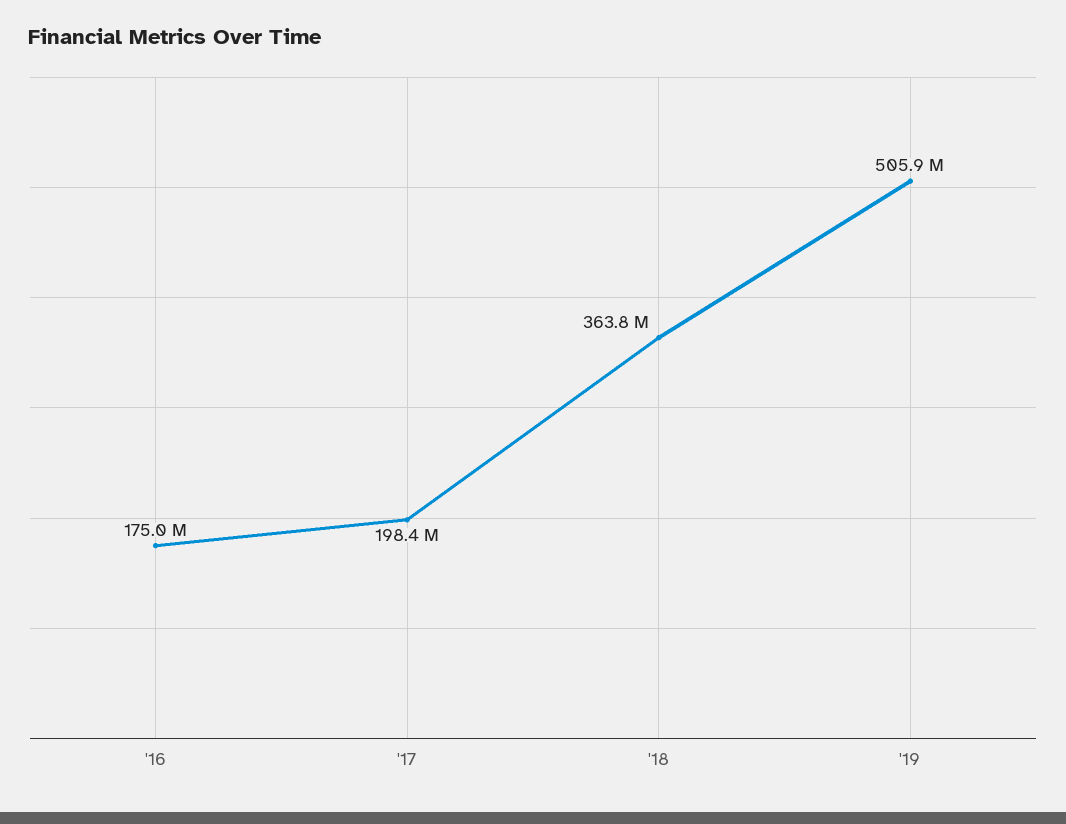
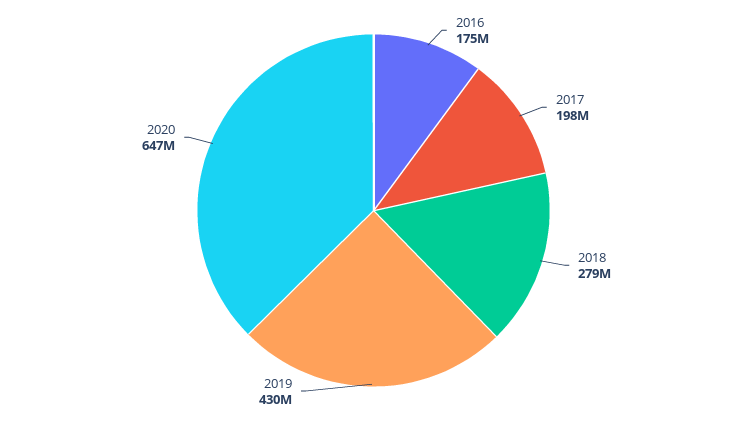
'18: 363800000 -> 279000000
'19: 505900000 -> 430000000
2020: none -> 647000000

